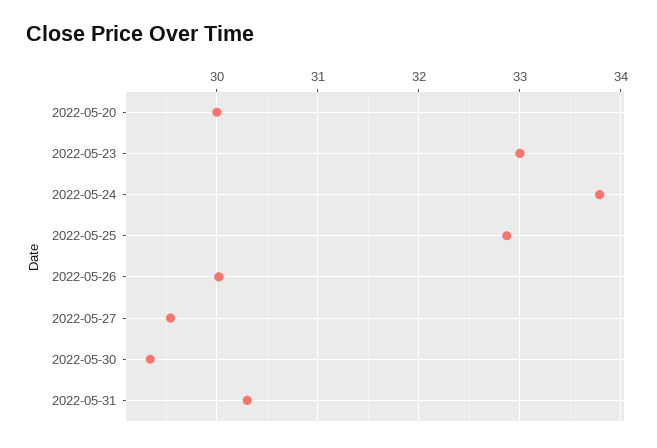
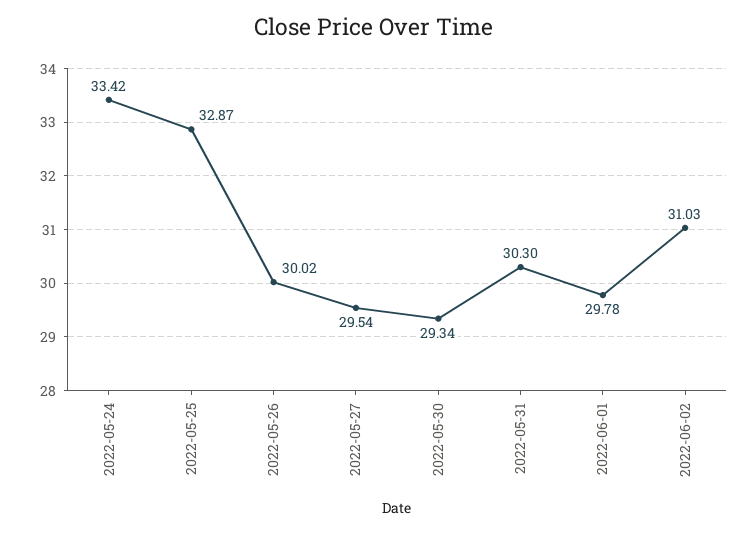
2022-05-20: 30 -> none
2022-05-23: 33 -> none
2022-05-24: 33.8 -> 33.42
2022-06-01: none -> 29.78
2022-06-02: none -> 31.03

